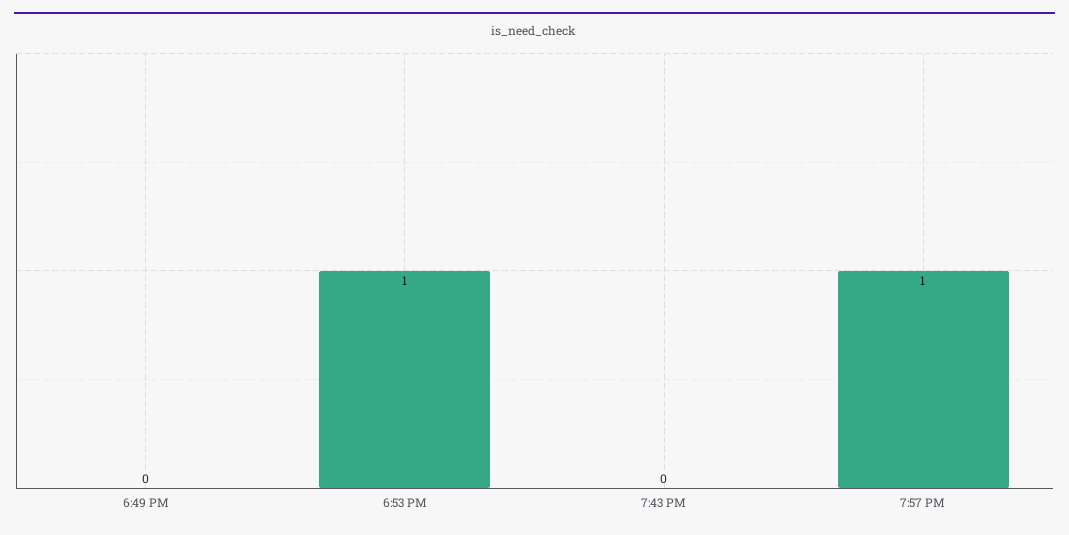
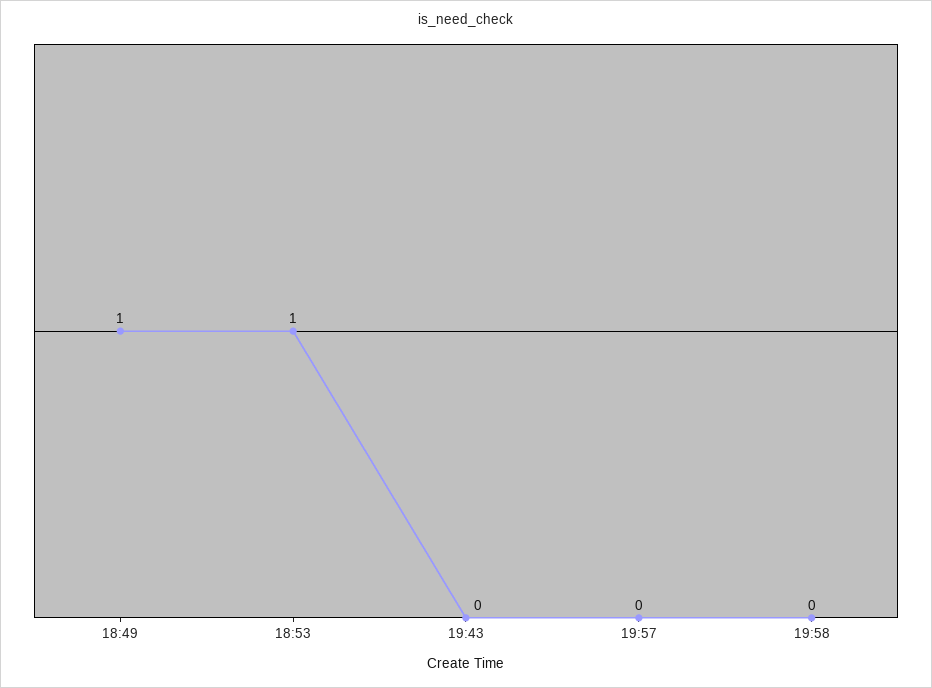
6:49 PM: 0 -> 1
7:57 PM: 1 -> 0
19:58: none -> 0

